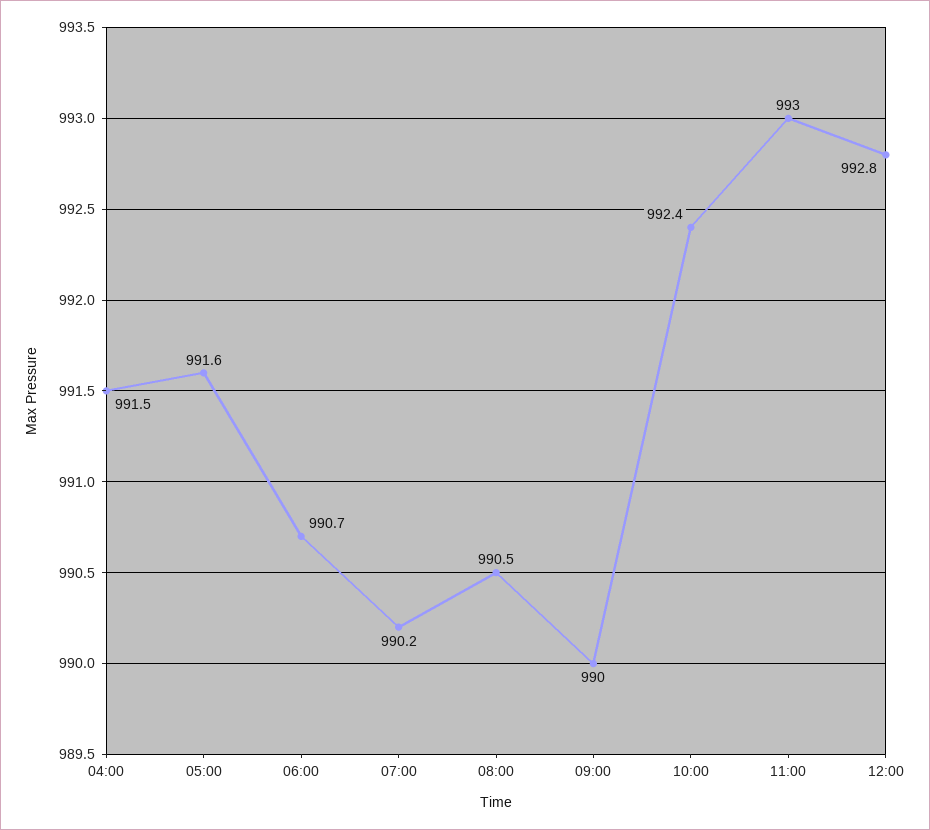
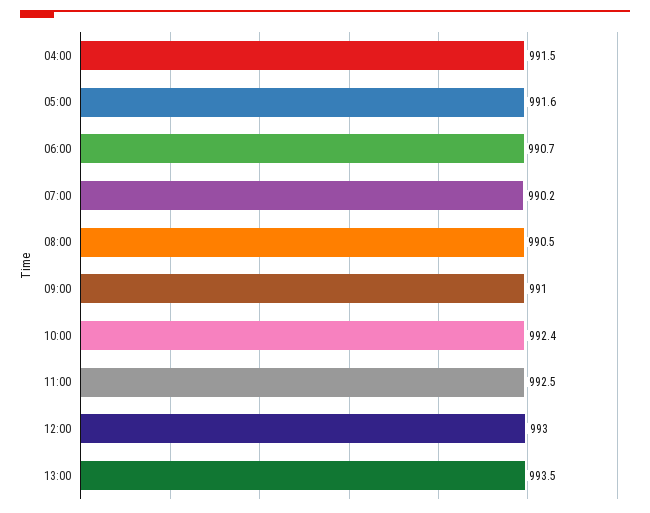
09:00: 990 -> 991
11:00: 993 -> 992.5
12:00: 992.8 -> 993
13:00: none -> 993.5

